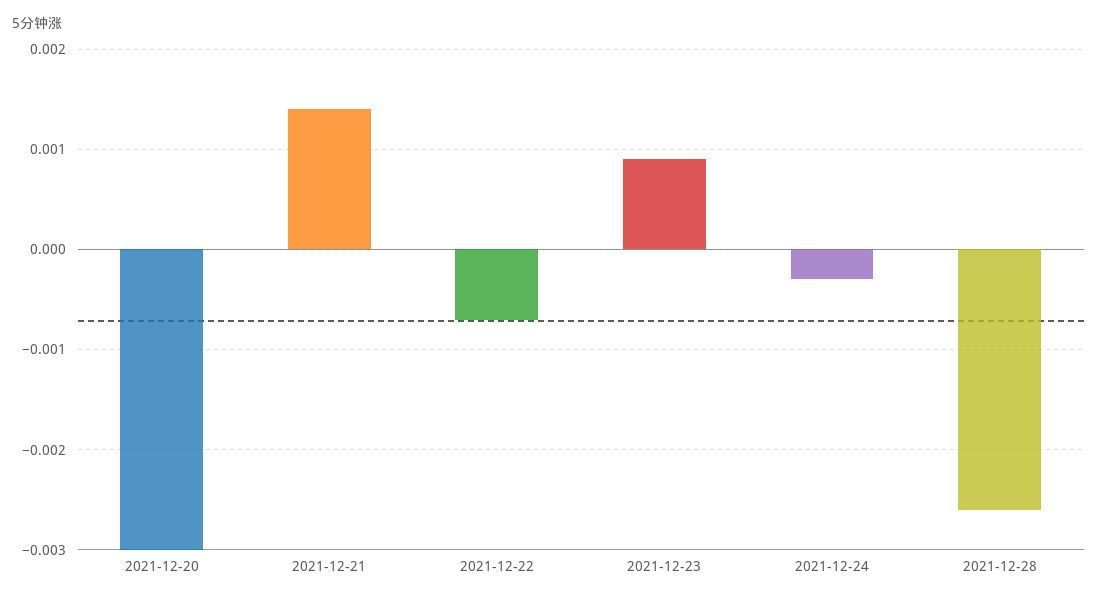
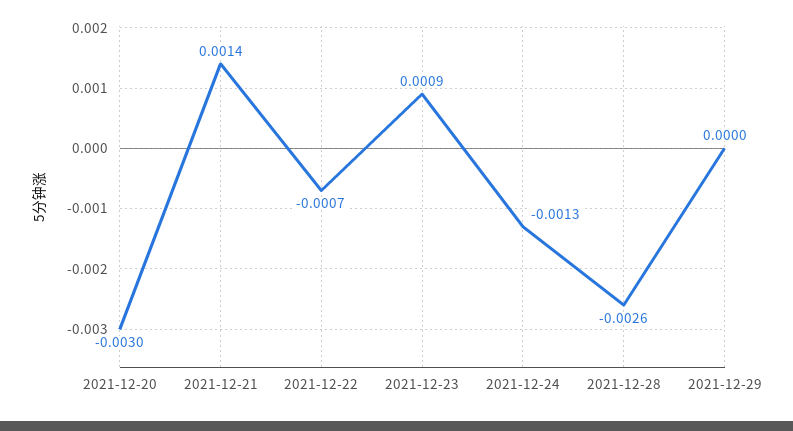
2021-12-24: -0.0003 -> -0.0013
2021-12-29: none -> 0

